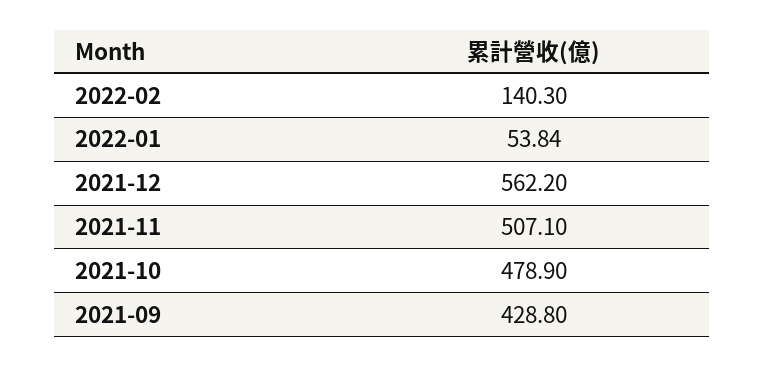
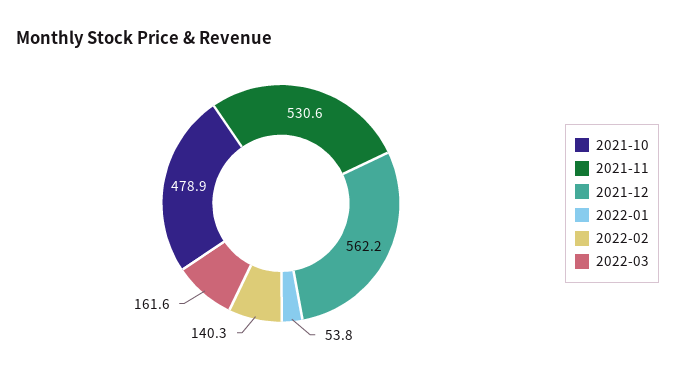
2021-11: 507.1 -> 530.6
2021-09: 428.8 -> none
2022-03: none -> 161.6

